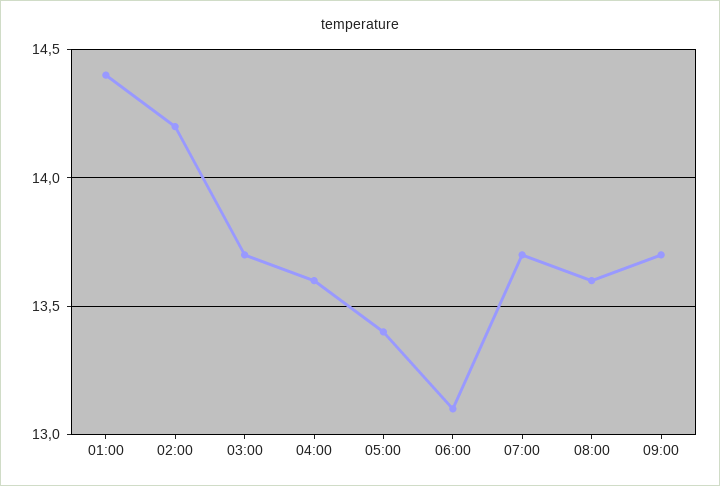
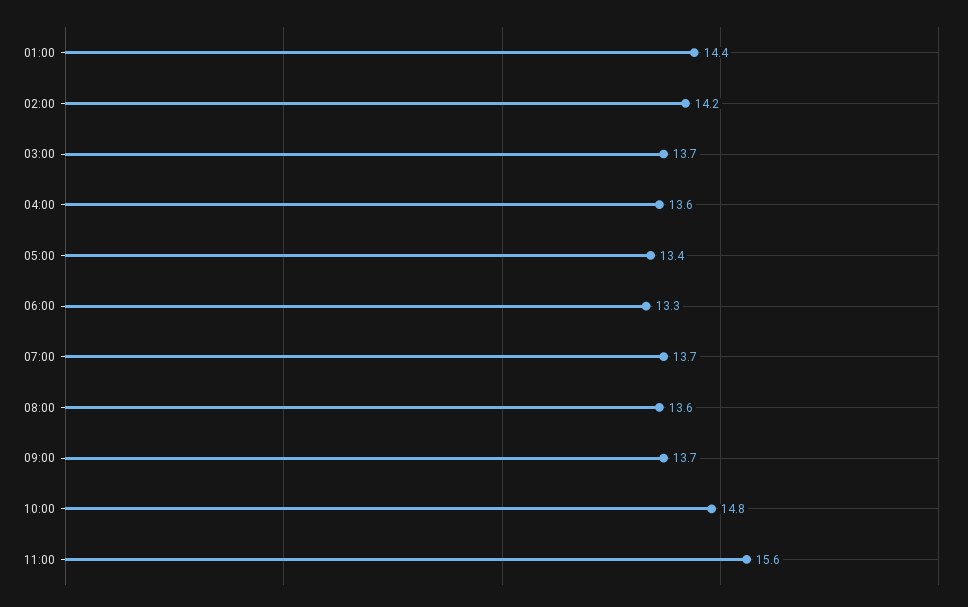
06:00: 13.1 -> 13.3
10:00: none -> 14.8
11:00: none -> 15.6

